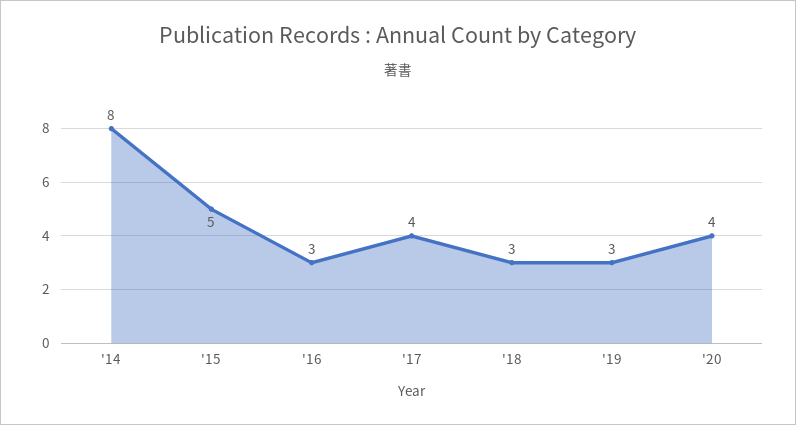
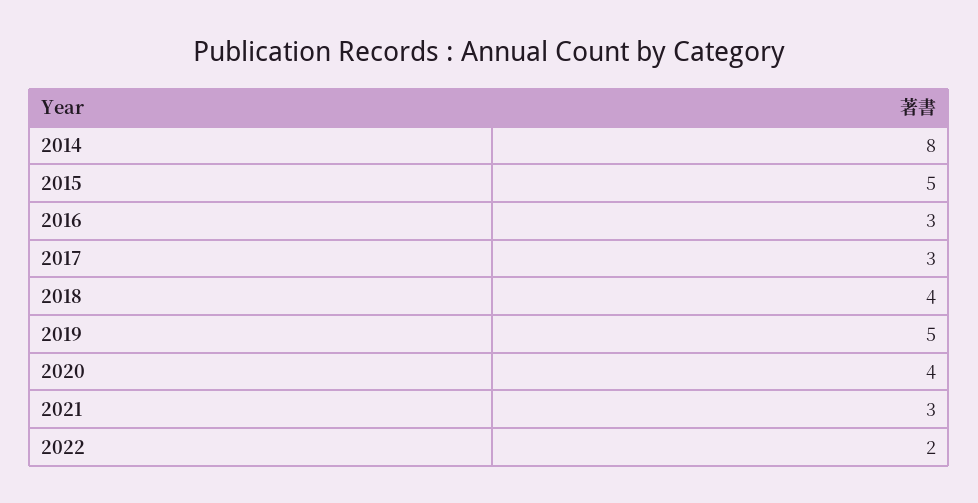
'17: 4 -> 3
'18: 3 -> 4
'19: 3 -> 5
2021: none -> 3
2022: none -> 2

